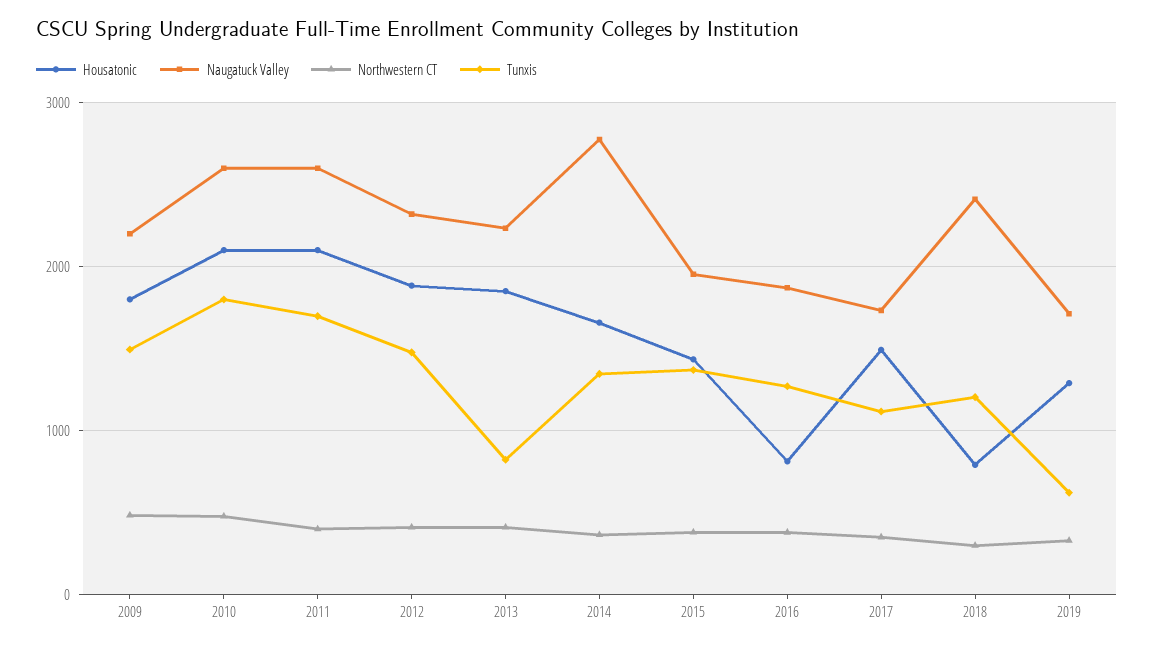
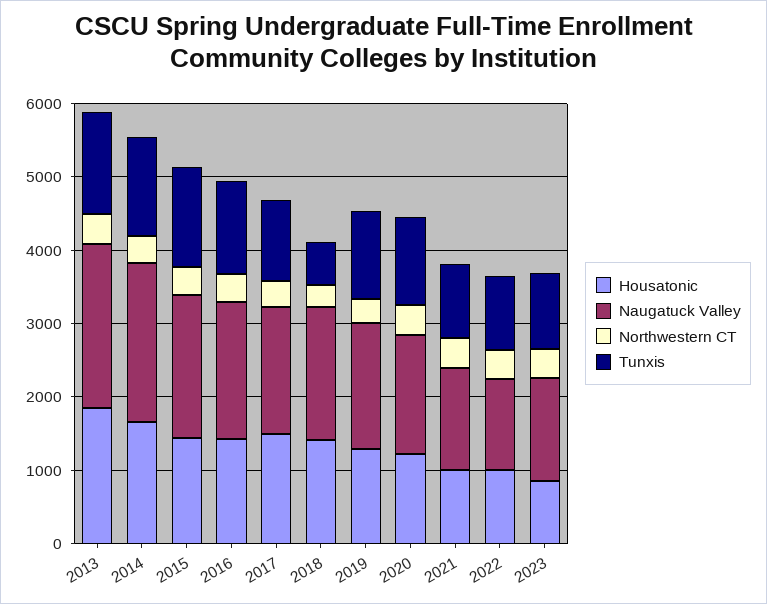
Housatonic, 2009: 1800 -> none
Naugatuck Valley, 2009: 2200 -> none
Northwestern CT, 2009: 500 -> none
Tunxis, 2009: 1500 -> none
Housatonic, 2010: 2100 -> none
Naugatuck Valley, 2010: 2600 -> none
Northwestern CT, 2010: 500 -> none
Tunxis, 2010: 1800 -> none
Housatonic, 2011: 2100 -> none
Naugatuck Valley, 2011: 2600 -> none
Northwestern CT, 2011: 400 -> none
Tunxis, 2011: 1700 -> none
Housatonic, 2012: 1900 -> none
Naugatuck Valley, 2012: 2300 -> none
Northwestern CT, 2012: 400 -> none
Tunxis, 2012: 1500 -> none
Tunxis, 2013: 800 -> 1400
Naugatuck Valley, 2014: 2800 -> 2200
Housatonic, 2016: 800 -> 1400
Housatonic, 2018: 800 -> 1400
Naugatuck Valley, 2018: 2400 -> 1800
Tunxis, 2018: 1200 -> 600
Tunxis, 2019: 600 -> 1200
Housatonic, 2020: none -> 1200
Naugatuck Valley, 2020: none -> 1600
Northwestern CT, 2020: none -> 400
Tunxis, 2020: none -> 1200
Housatonic, 2021: none -> 1000
Naugatuck Valley, 2021: none -> 1400
Northwestern CT, 2021: none -> 400
Tunxis, 2021: none -> 1000
Housatonic, 2022: none -> 1000
Naugatuck Valley, 2022: none -> 1200
Northwestern CT, 2022: none -> 400
Tunxis, 2022: none -> 1000
Housatonic, 2023: none -> 800
Naugatuck Valley, 2023: none -> 1400
Northwestern CT, 2023: none -> 400
Tunxis, 2023: none -> 1000

